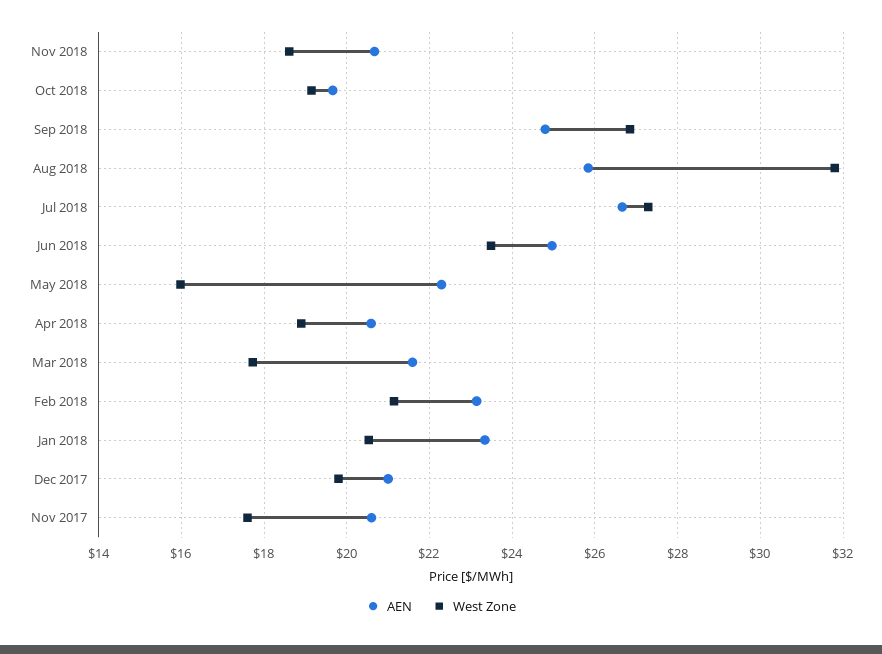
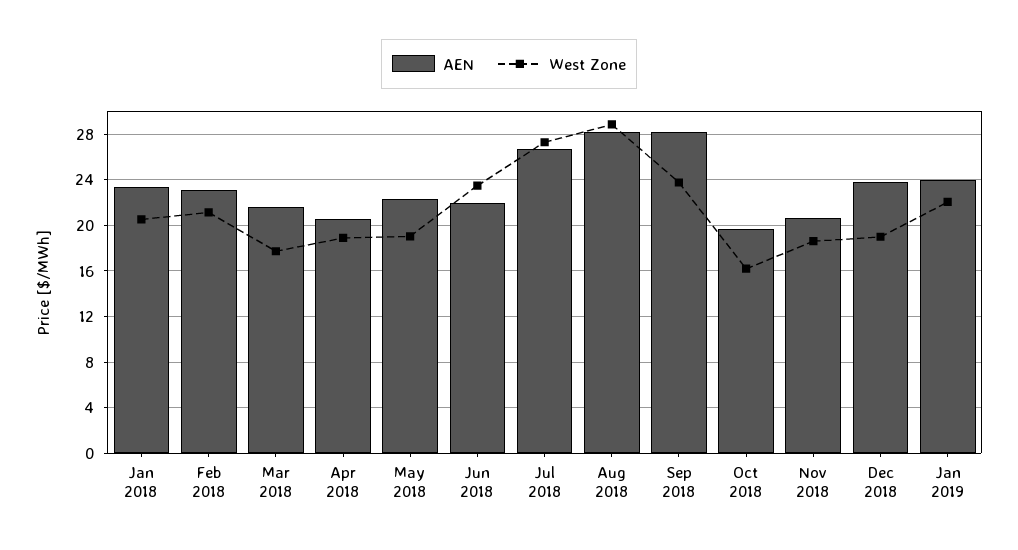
West Zone, Oct 2018: 19.2 -> 16
AEN, Sep 2018: 24.8 -> 28
West Zone, Sep 2018: 26.8 -> 24
AEN, Aug 2018: 25.8 -> 28
West Zone, Aug 2018: 31.8 -> 29
AEN, Jun 2018: 25 -> 22
West Zone, May 2018: 16 -> 19
AEN, Dec 2017: 21 -> none
West Zone, Dec 2017: 19.8 -> none
AEN, Nov 2017: 20.6 -> none
West Zone, Nov 2017: 17.6 -> none
AEN, Dec 2018: none -> 24
West Zone, Dec 2018: none -> 19
AEN, Jan 2019: none -> 24
West Zone, Jan 2019: none -> 22

